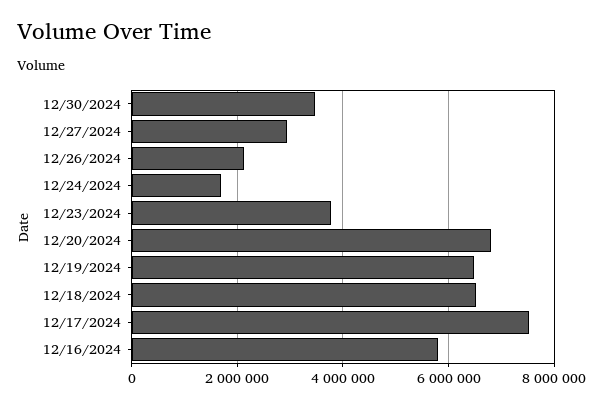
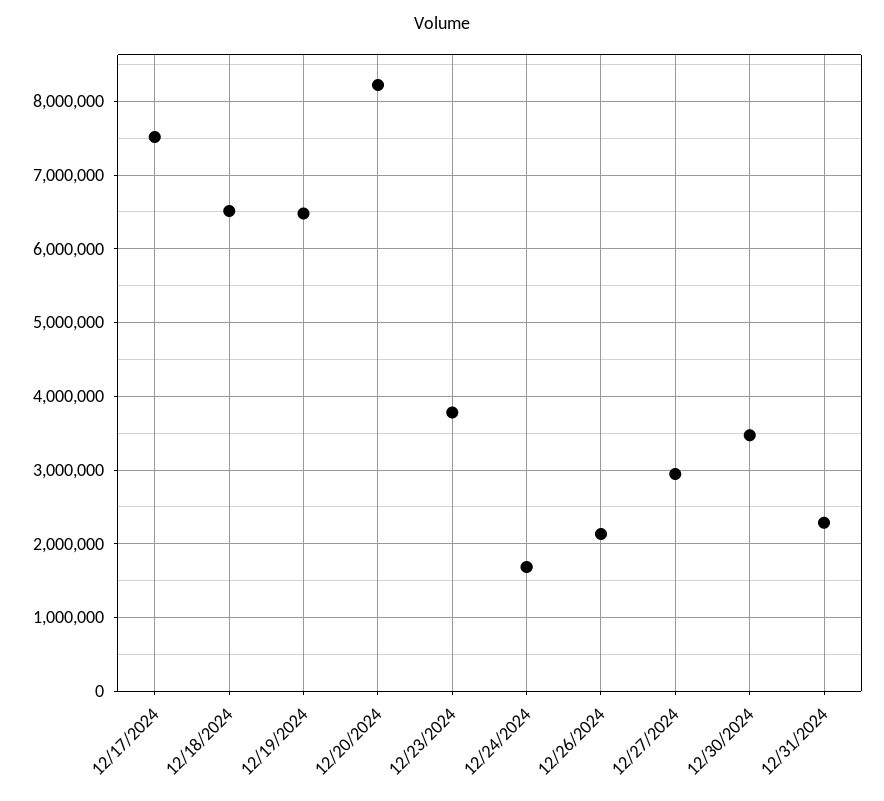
12/20/2024: 6800000 -> 8200000
12/16/2024: 5800000 -> none
12/31/2024: none -> 2300000

